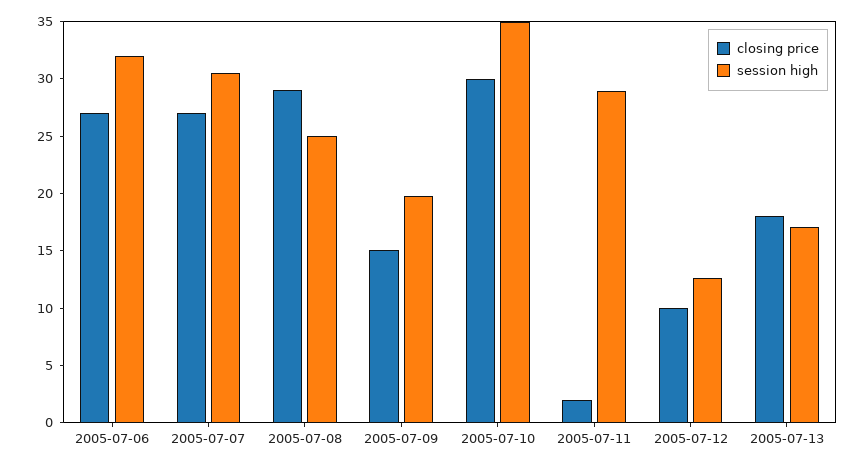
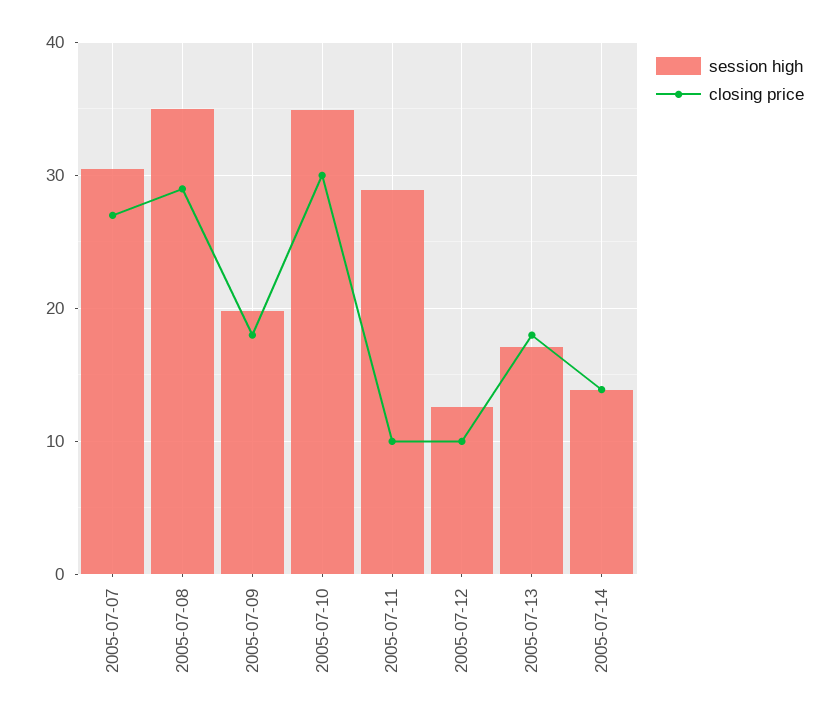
closing price, 2005-07-06: 27 -> none
session high, 2005-07-06: 32 -> none
session high, 2005-07-08: 25 -> 35
closing price, 2005-07-09: 15 -> 18
closing price, 2005-07-11: 2 -> 10
session high, 2005-07-14: none -> 14
closing price, 2005-07-14: none -> 14

